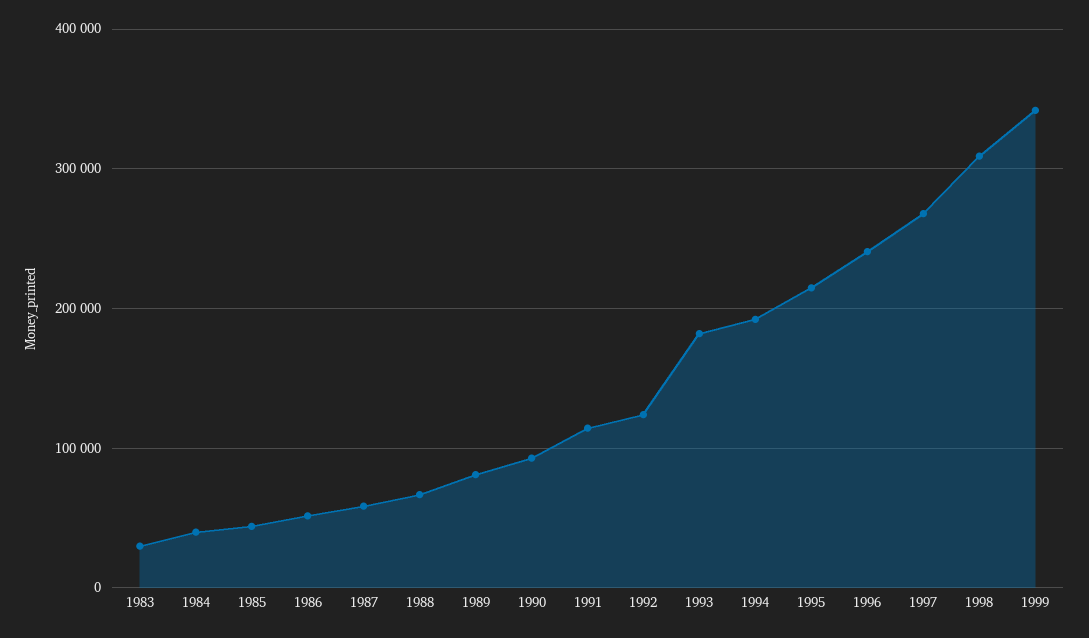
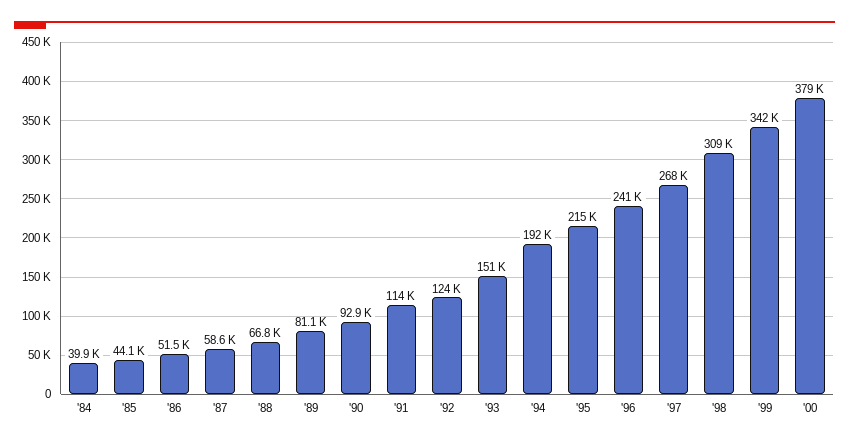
1983: 30000 -> none
1993: 180000 -> 151000
'00: none -> 379000

